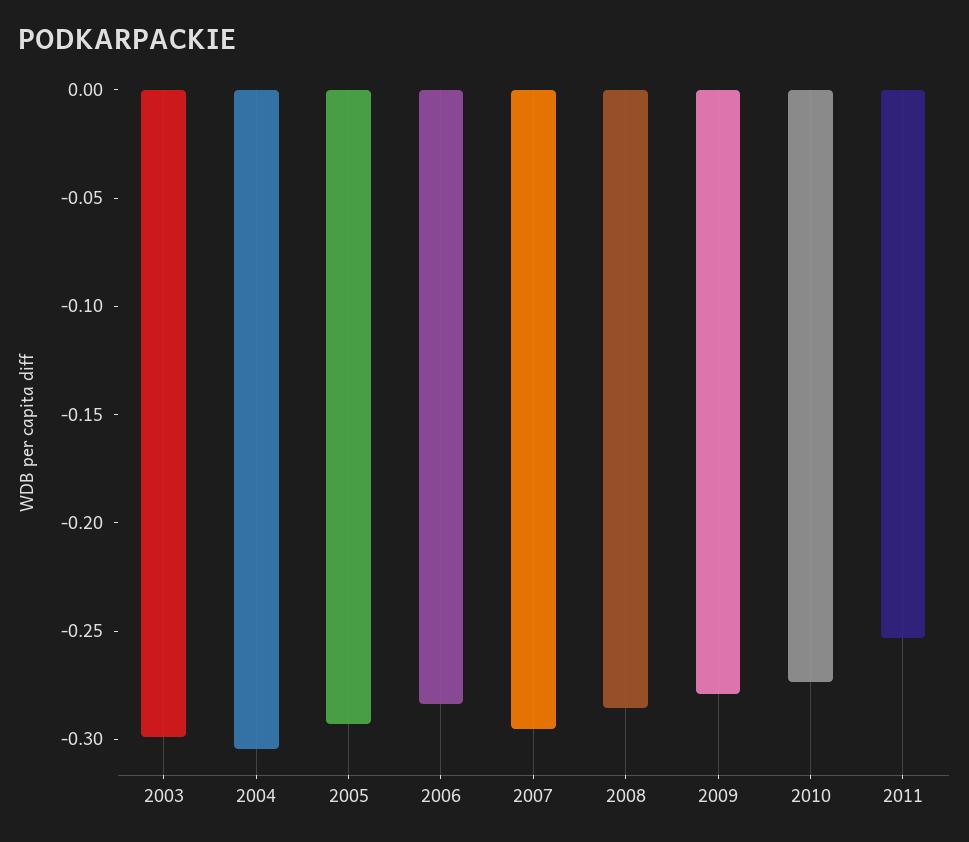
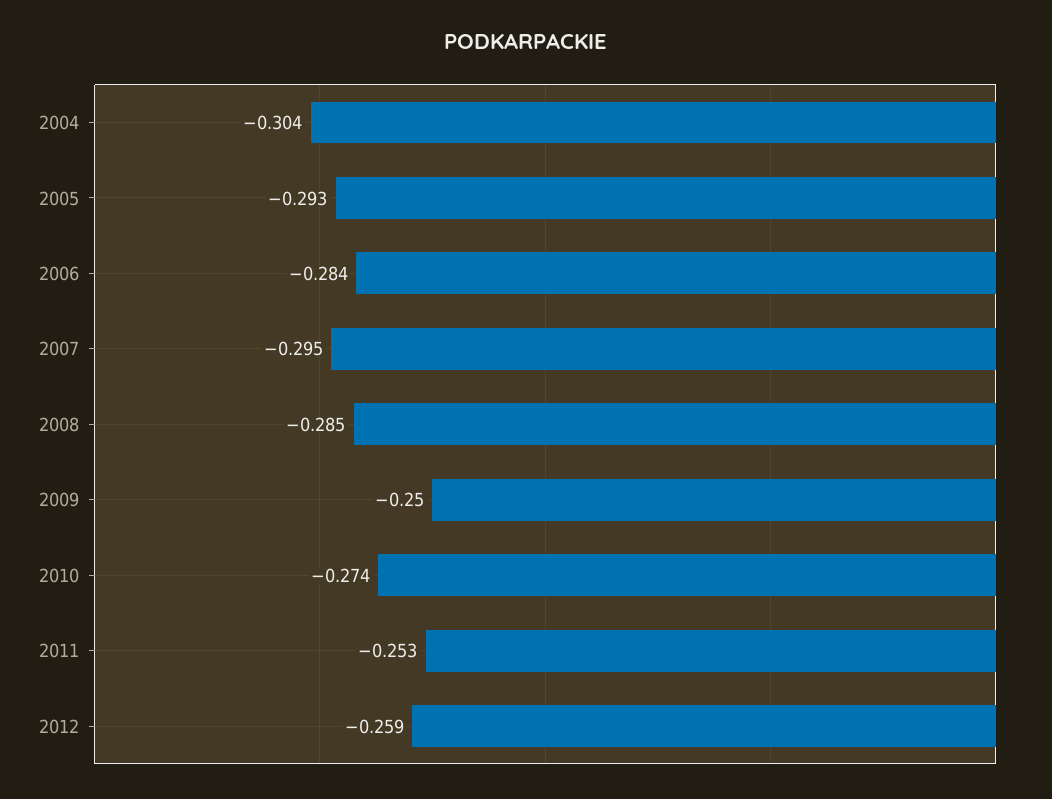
2003: -0.3 -> none
2009: -0.28 -> -0.25
2012: none -> -0.259

